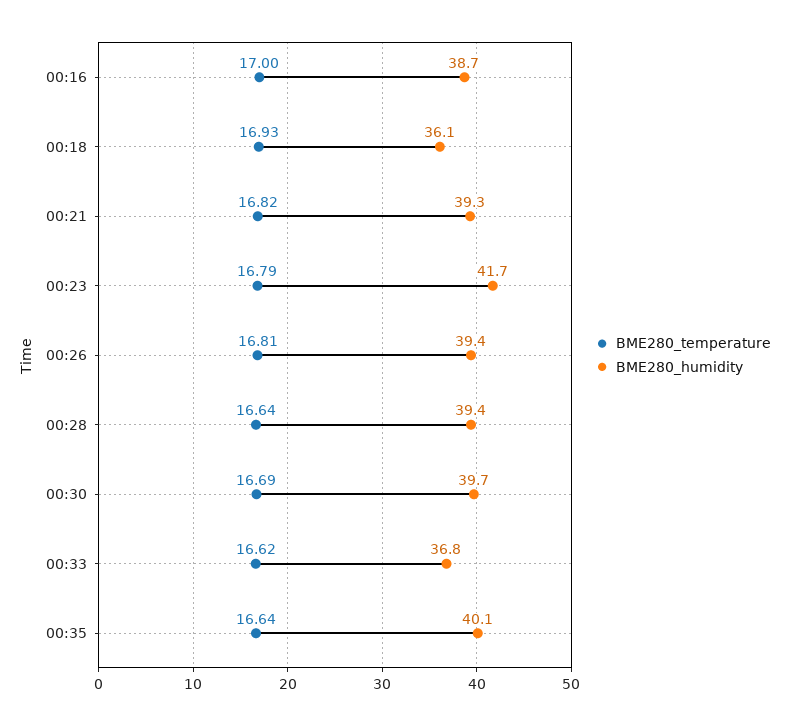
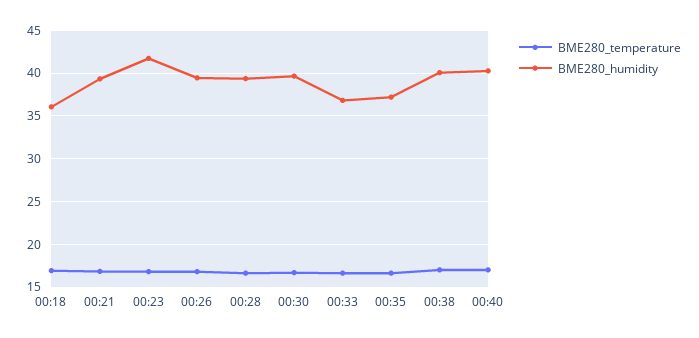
BME280_temperature, 00:16: 17 -> none
BME280_humidity, 00:16: 38.7 -> none
BME280_humidity, 00:35: 40.1 -> 37
BME280_temperature, 00:38: none -> 17
BME280_humidity, 00:38: none -> 40
BME280_temperature, 00:40: none -> 17
BME280_humidity, 00:40: none -> 40

